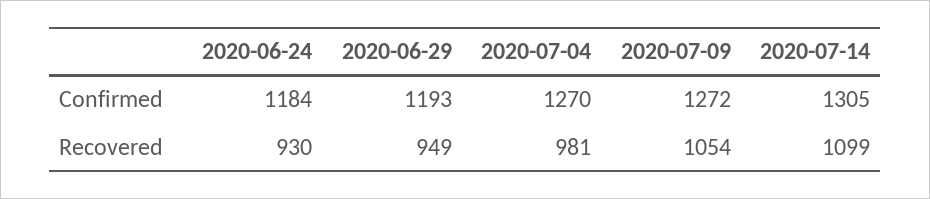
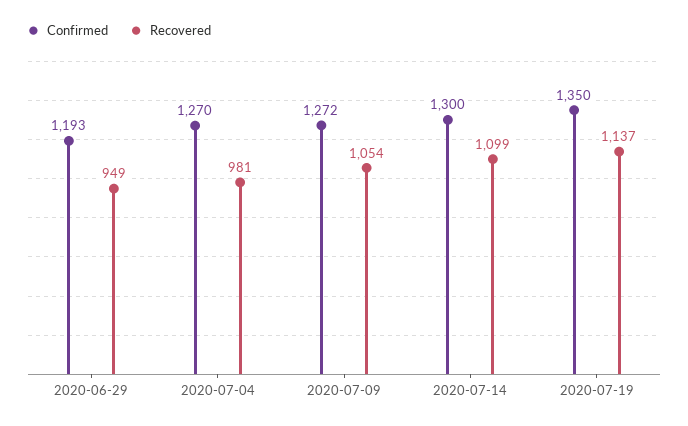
Confirmed, 2020-06-24: 1184 -> none
Confirmed, 2020-07-14: 1305 -> 1300
Recovered, 2020-06-24: 930 -> none
Confirmed, 2020-07-19: none -> 1350
Recovered, 2020-07-19: none -> 1137

